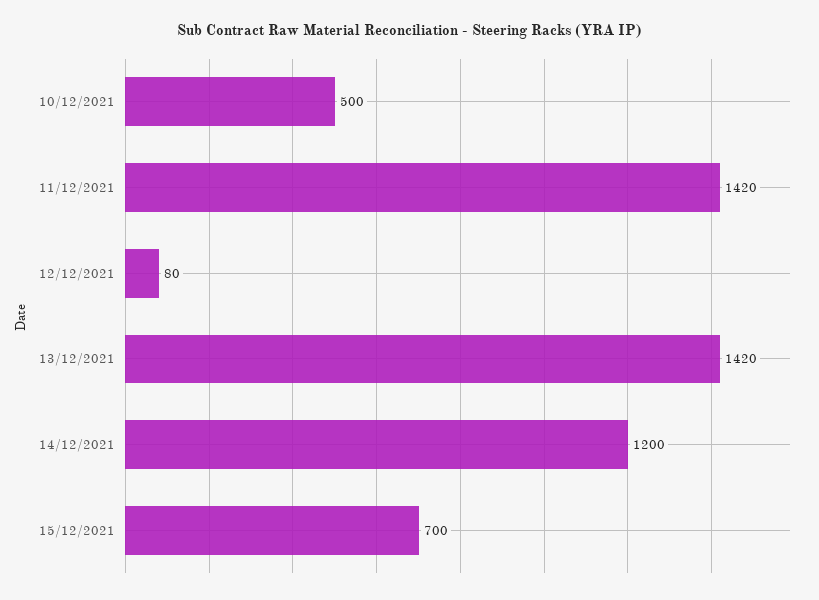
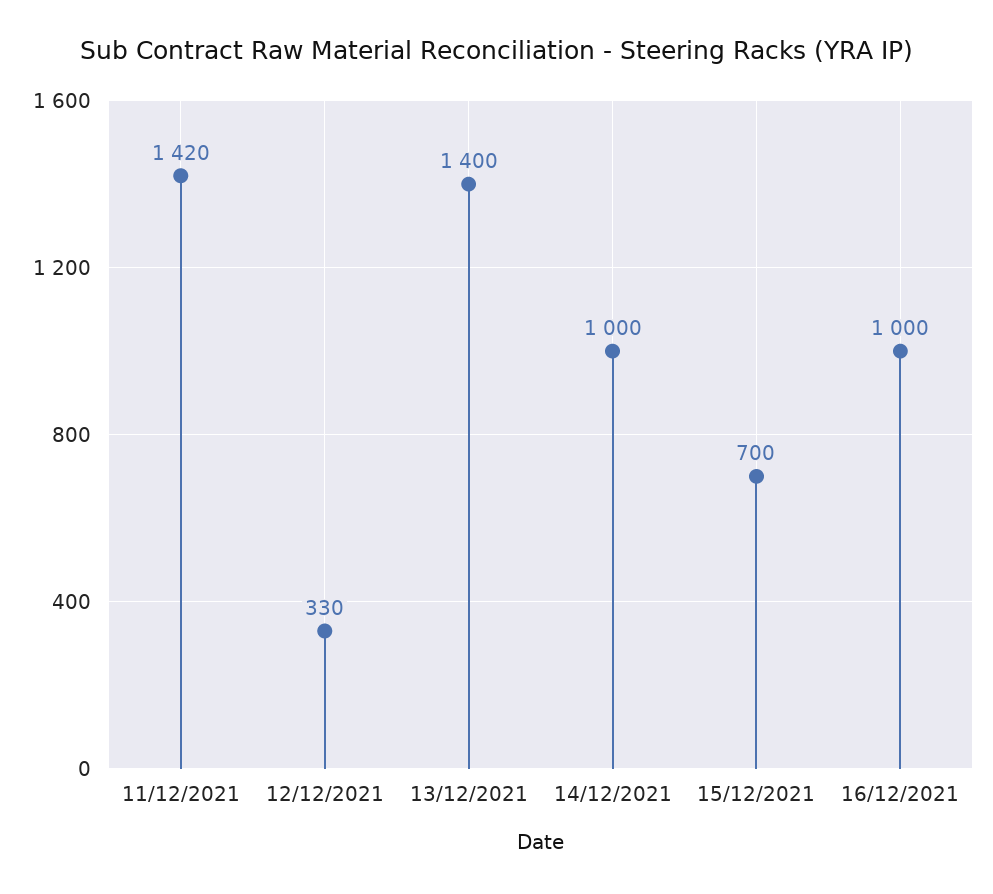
10/12/2021: 500 -> none
12/12/2021: 80 -> 330
13/12/2021: 1420 -> 1400
14/12/2021: 1200 -> 1000
16/12/2021: none -> 1000

